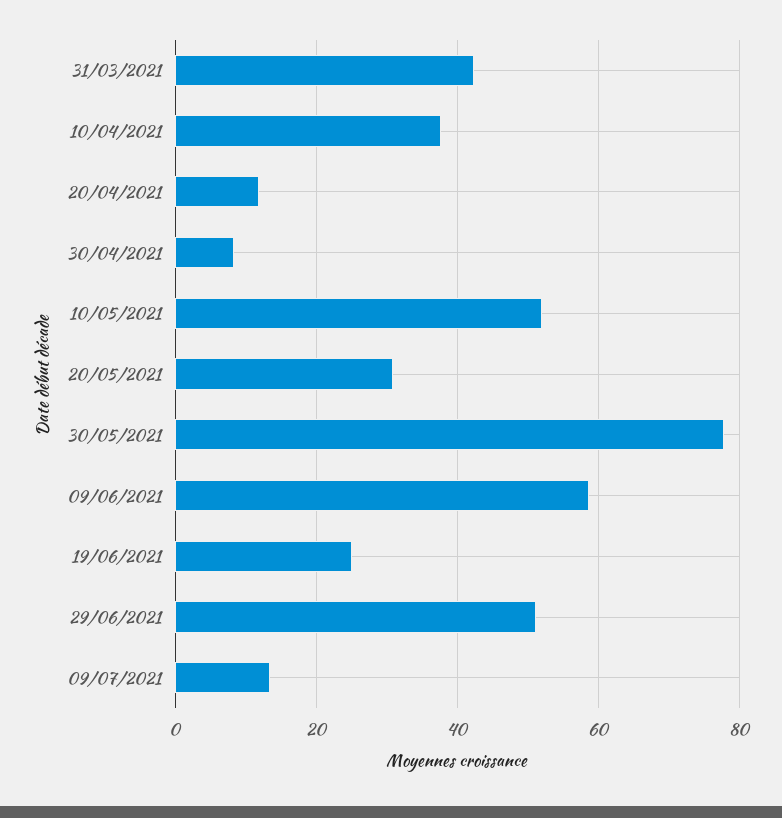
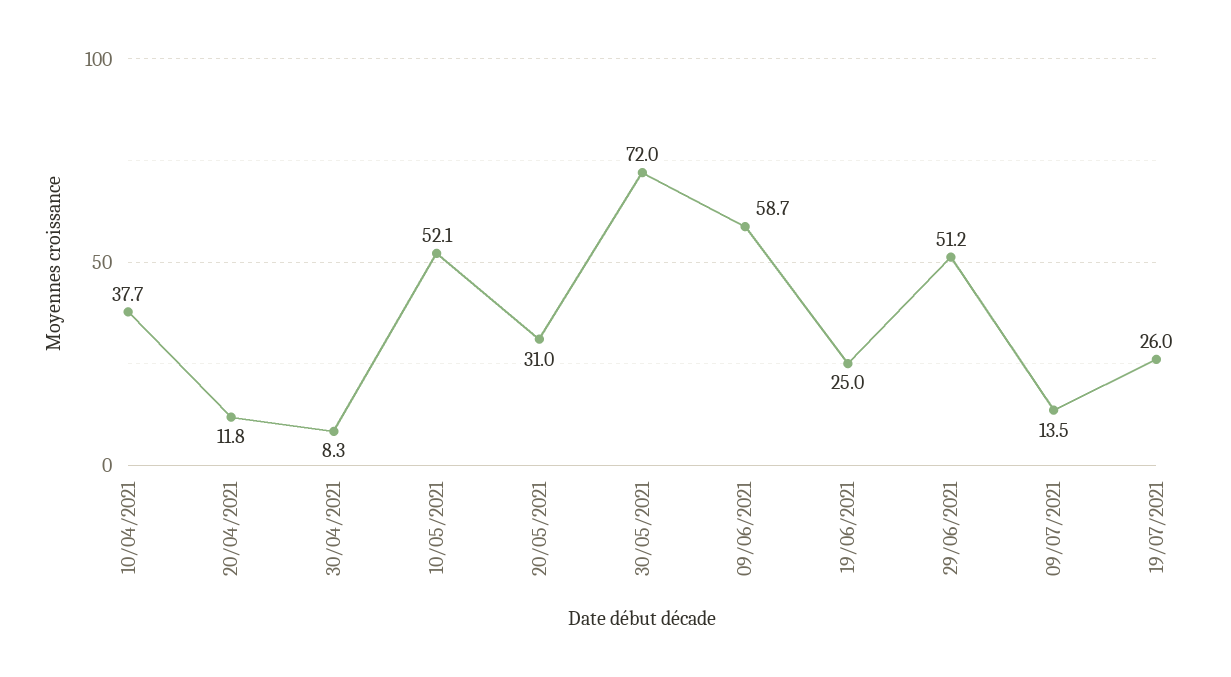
31/03/2021: 42 -> none
30/05/2021: 78 -> 72
19/07/2021: none -> 26

